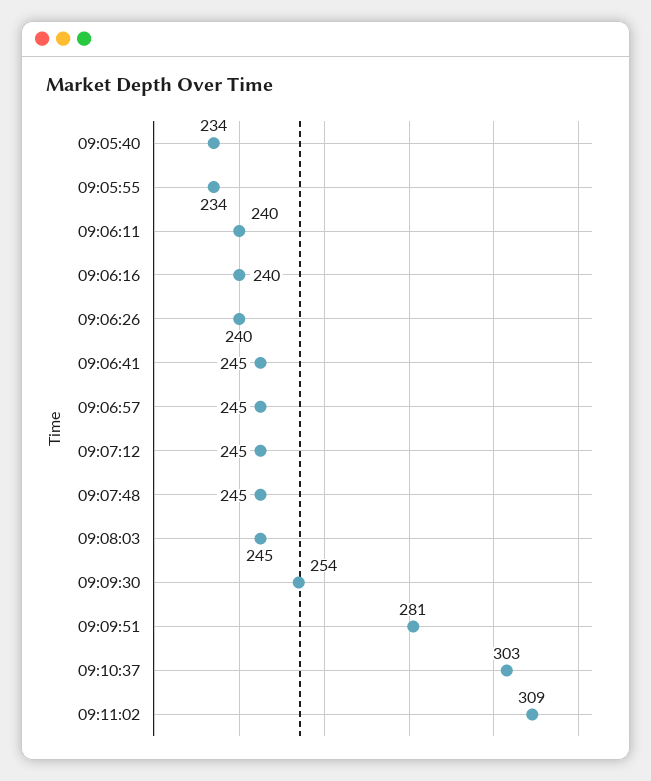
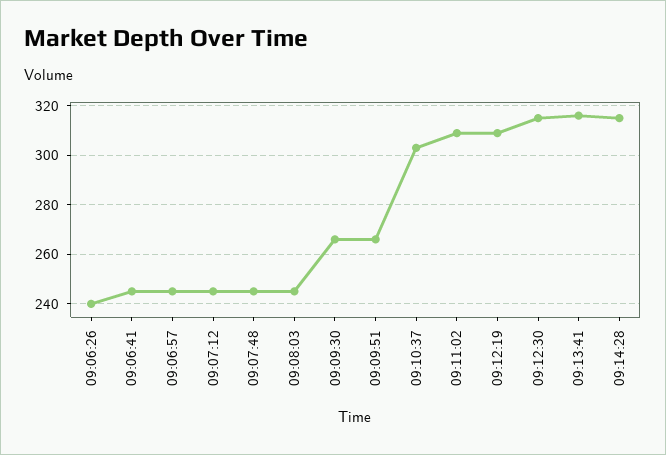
09:05:40: 234 -> none
09:05:55: 234 -> none
09:06:11: 240 -> none
09:06:16: 240 -> none
09:09:30: 254 -> 265
09:09:51: 281 -> 265
09:12:19: none -> 310
09:12:30: none -> 315
09:13:41: none -> 315
09:14:28: none -> 315

